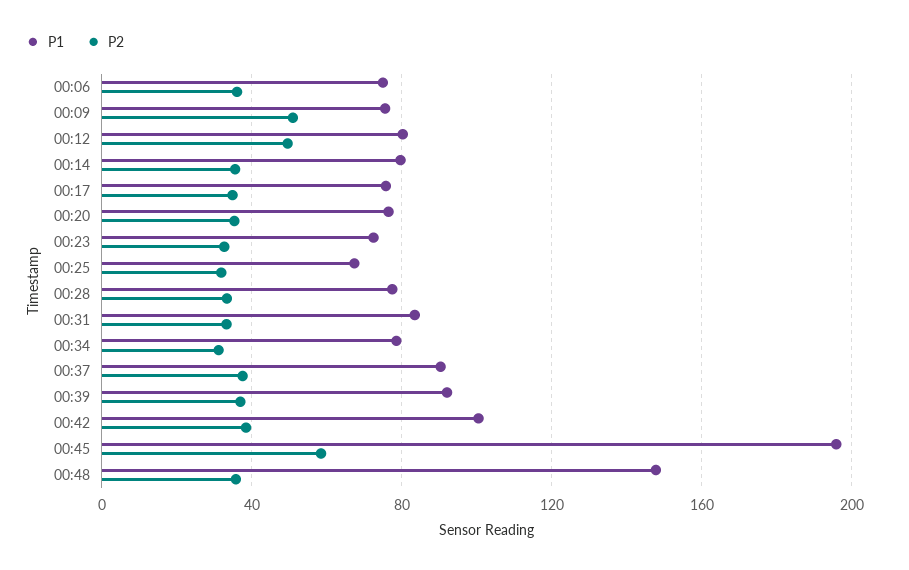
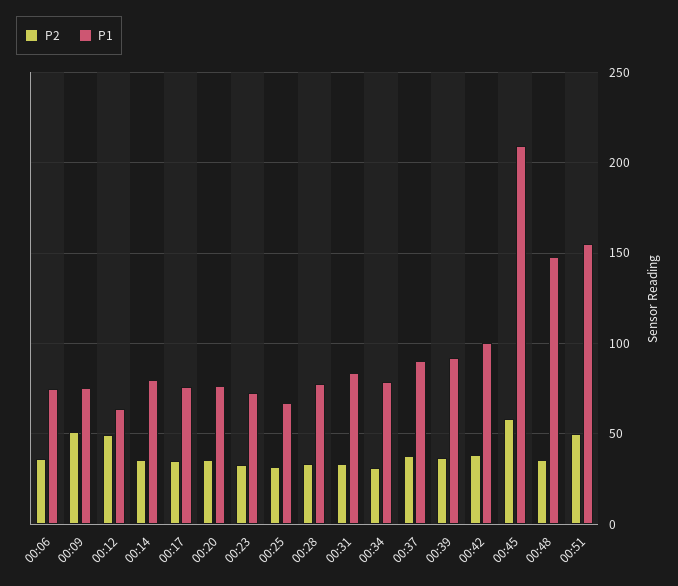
P1, 00:12: 80 -> 65
P1, 00:45: 195 -> 210
P2, 00:51: none -> 50
P1, 00:51: none -> 155

